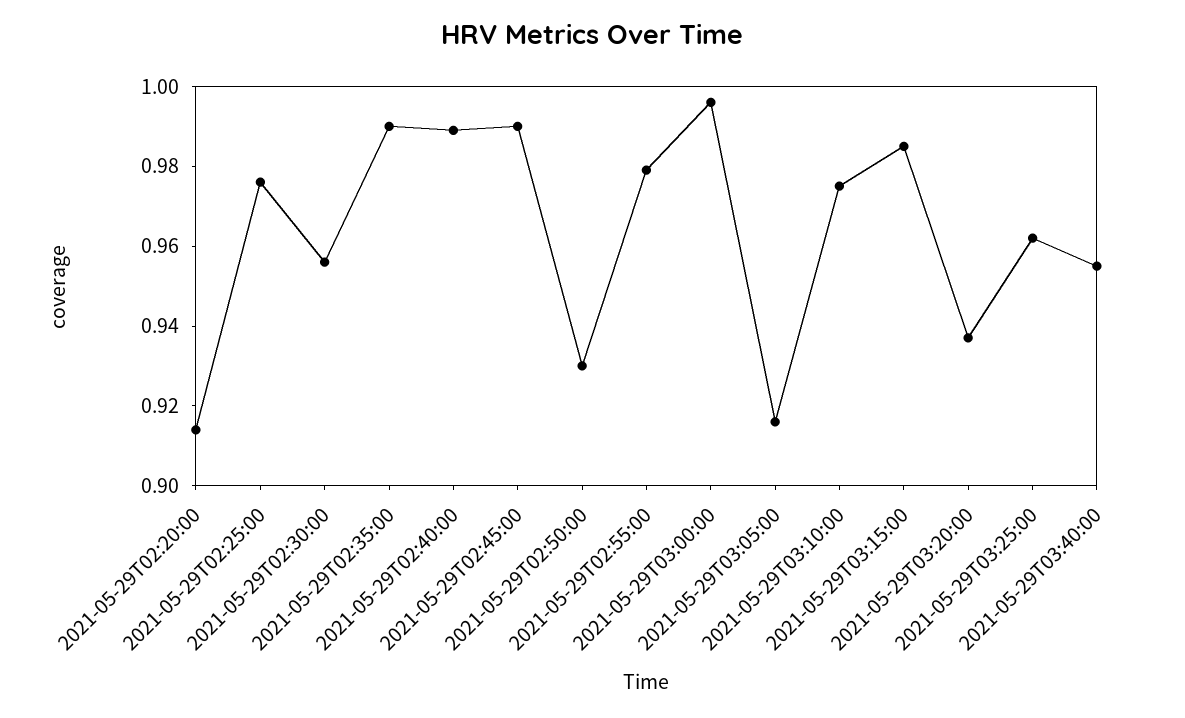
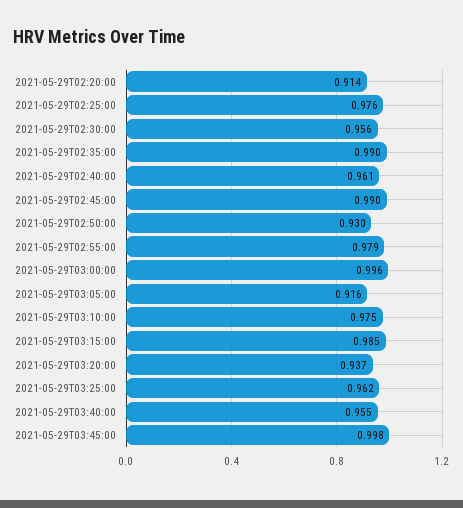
2021-05-29T02:40:00: 0.99 -> 0.961
2021-05-29T03:45:00: none -> 0.998

